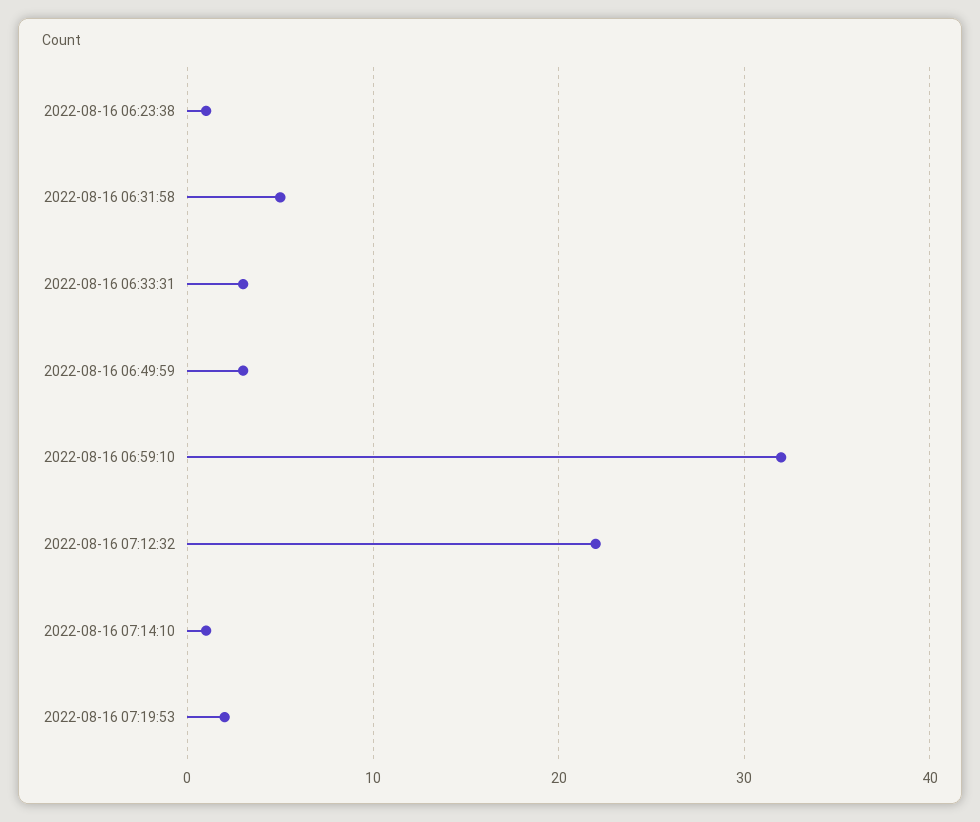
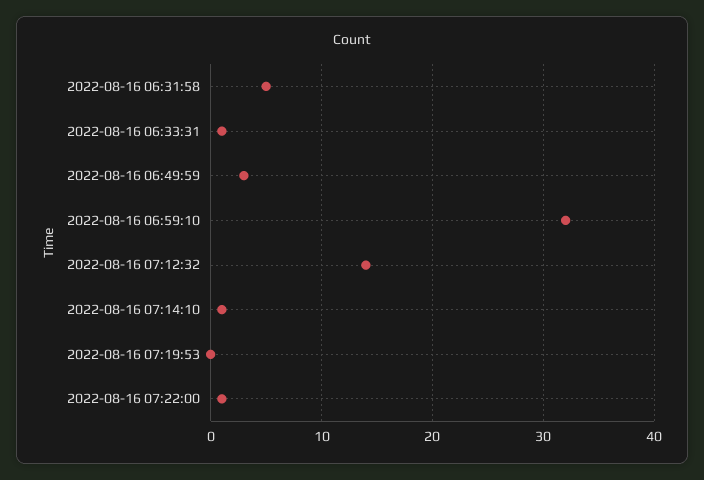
2022-08-16 06:23:38: 1 -> none
2022-08-16 06:33:31: 3 -> 1
2022-08-16 07:12:32: 22 -> 14
2022-08-16 07:19:53: 2 -> 0
2022-08-16 07:22:00: none -> 1

